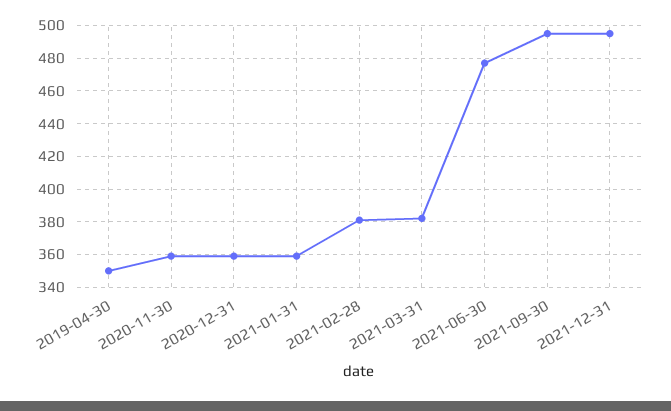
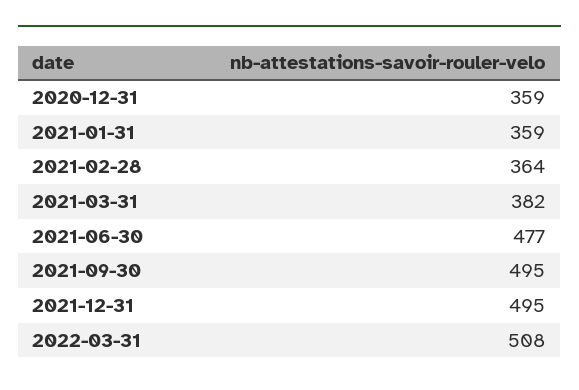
2019-04-30: 350 -> none
2020-11-30: 360 -> none
2021-02-28: 380 -> 364
2022-03-31: none -> 508

